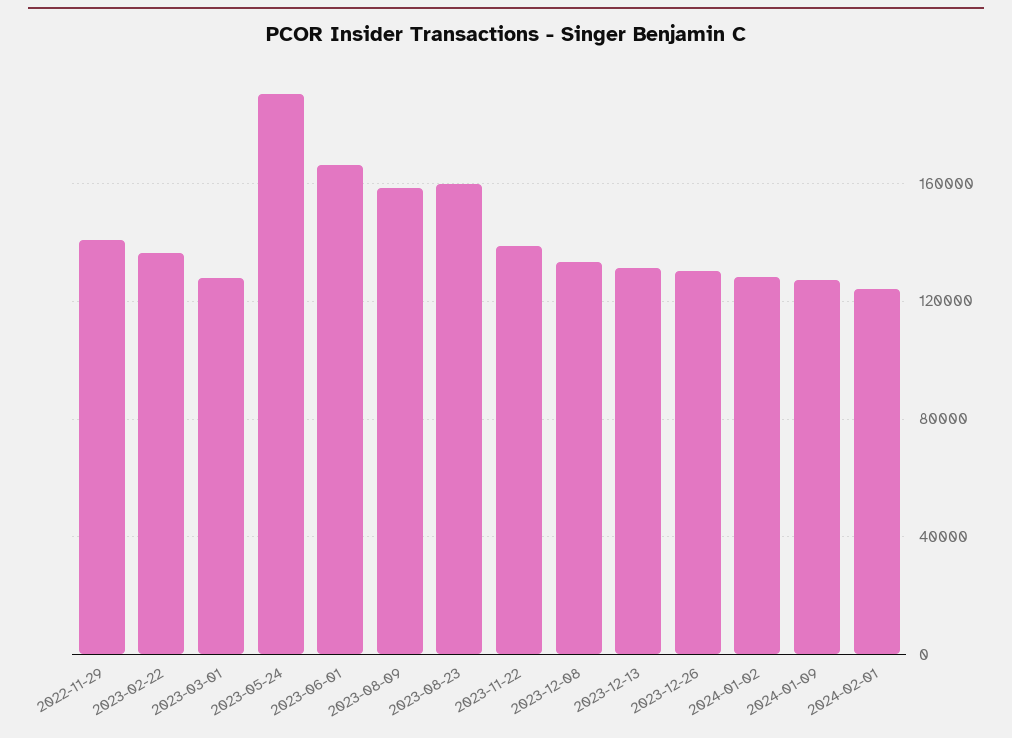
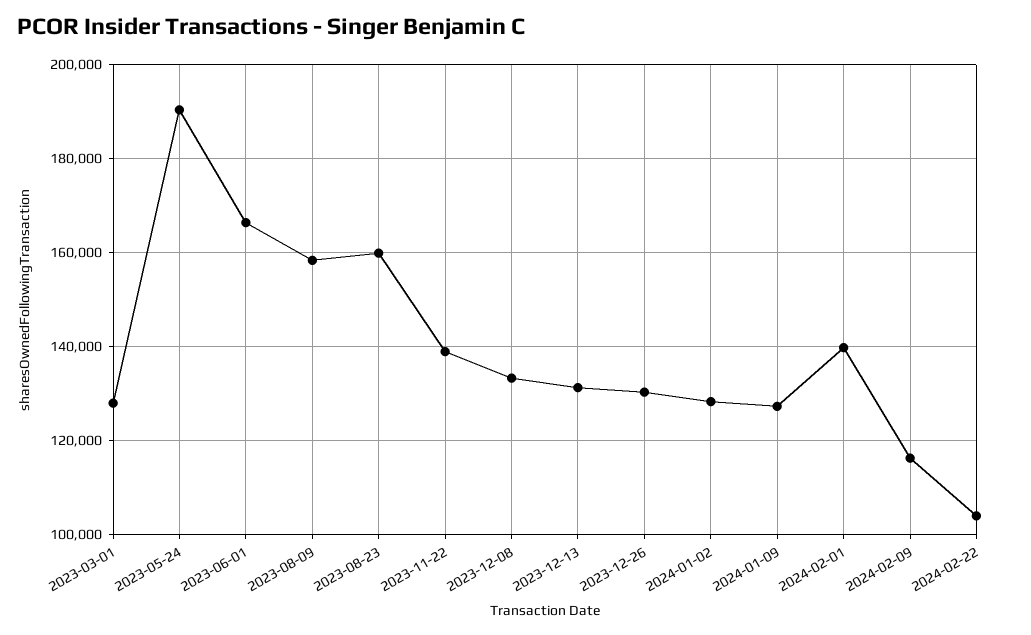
2022-11-29: 140000 -> none
2023-02-22: 135000 -> none
2024-02-01: 125000 -> 140000
2024-02-09: none -> 116000
2024-02-22: none -> 104000

